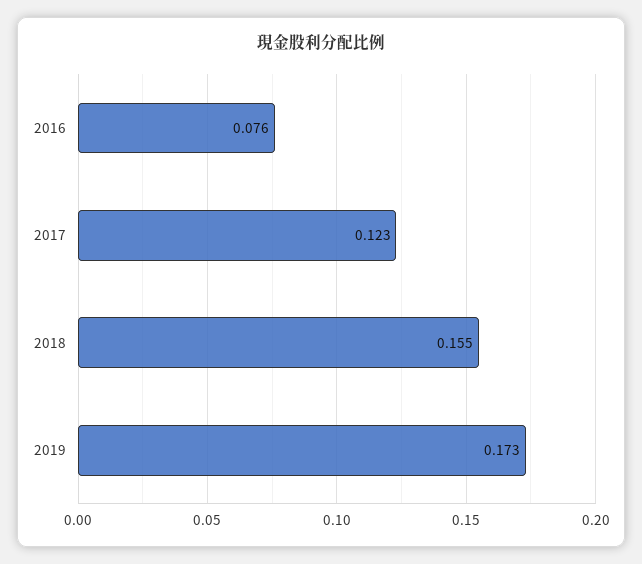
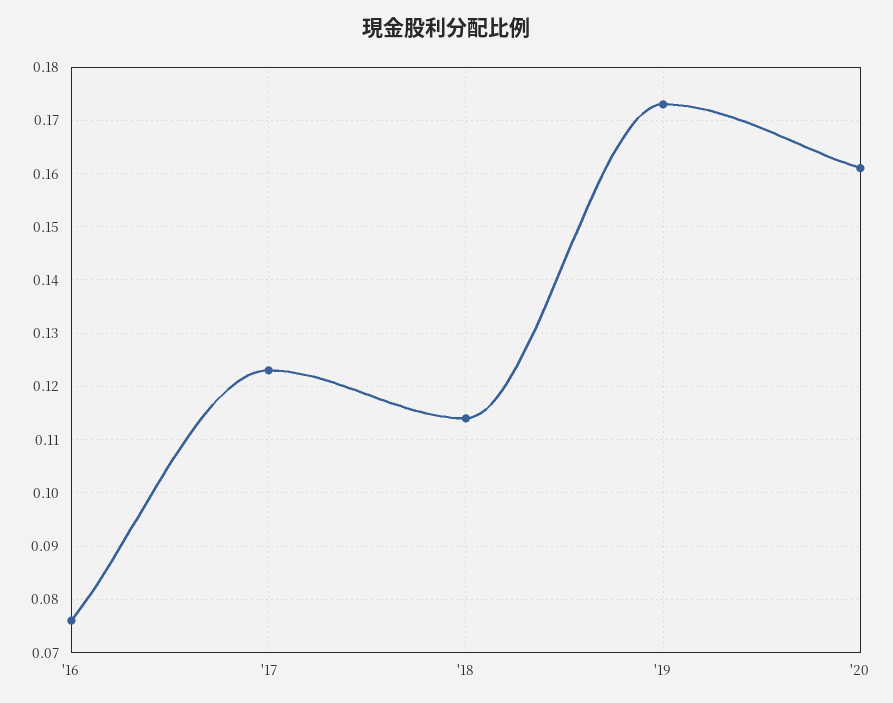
2018: 0.155 -> 0.115
'20: none -> 0.16

